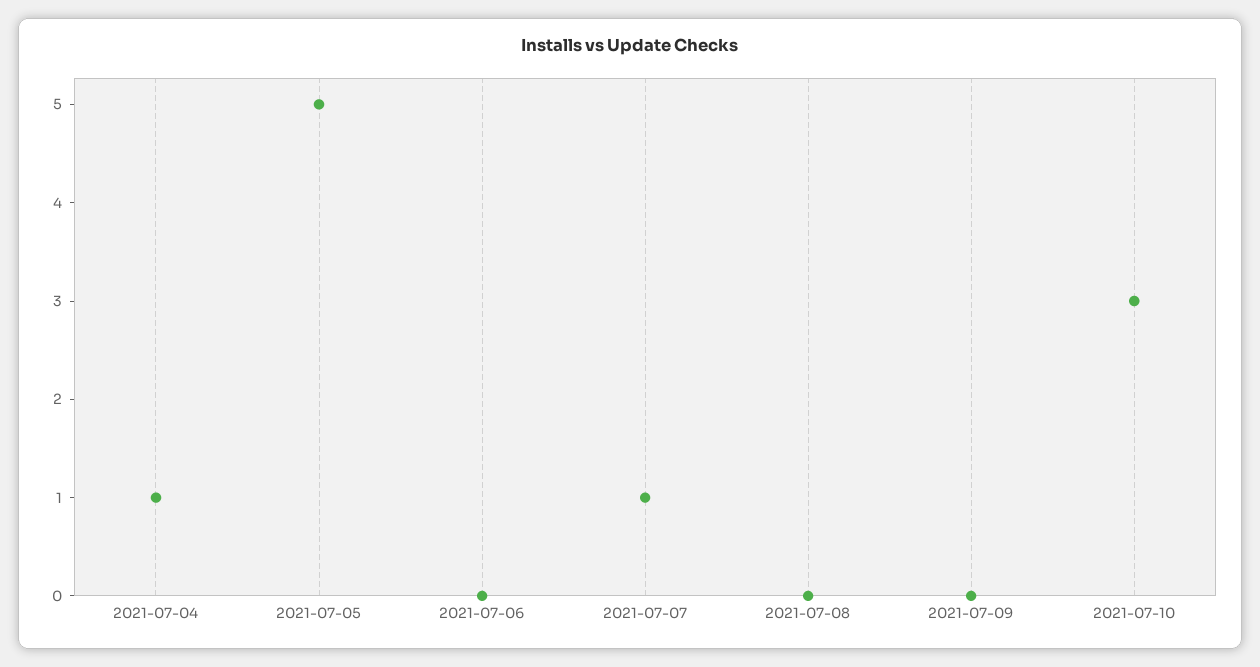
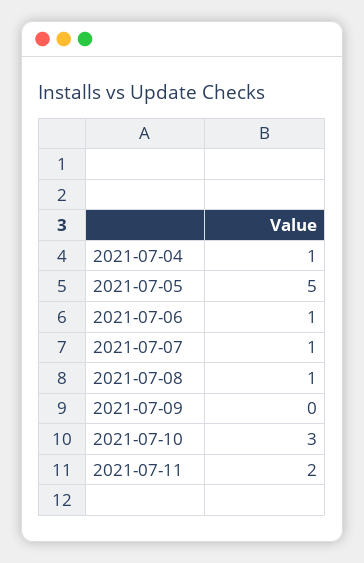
2021-07-06: 0 -> 1
2021-07-08: 0 -> 1
2021-07-11: none -> 2

